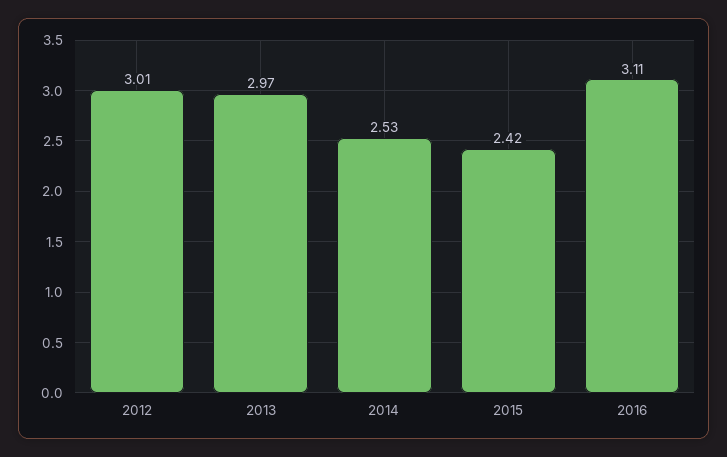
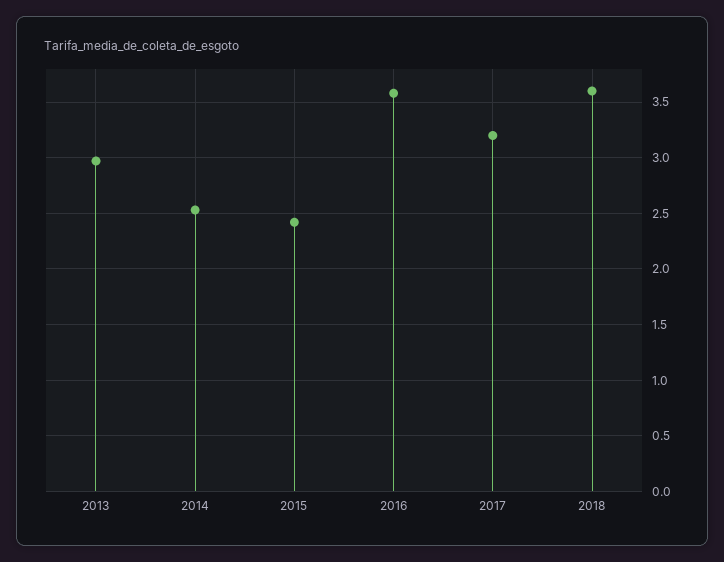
2012: 3.01 -> none
2016: 3.11 -> 3.6
2017: none -> 3.2
2018: none -> 3.6

